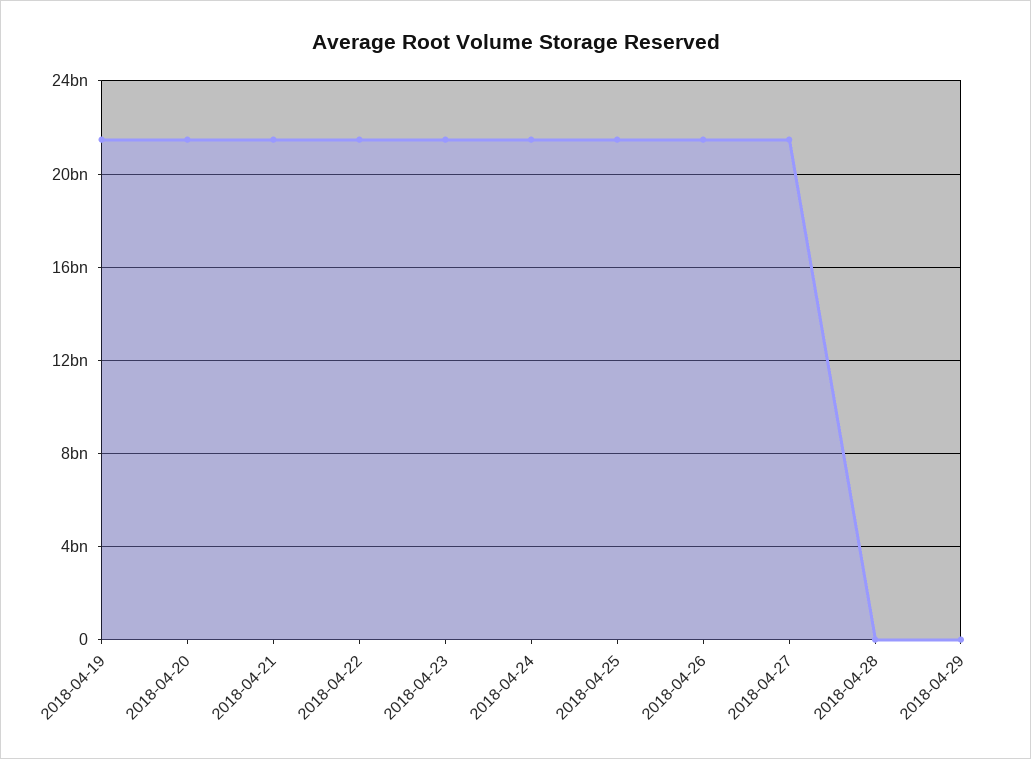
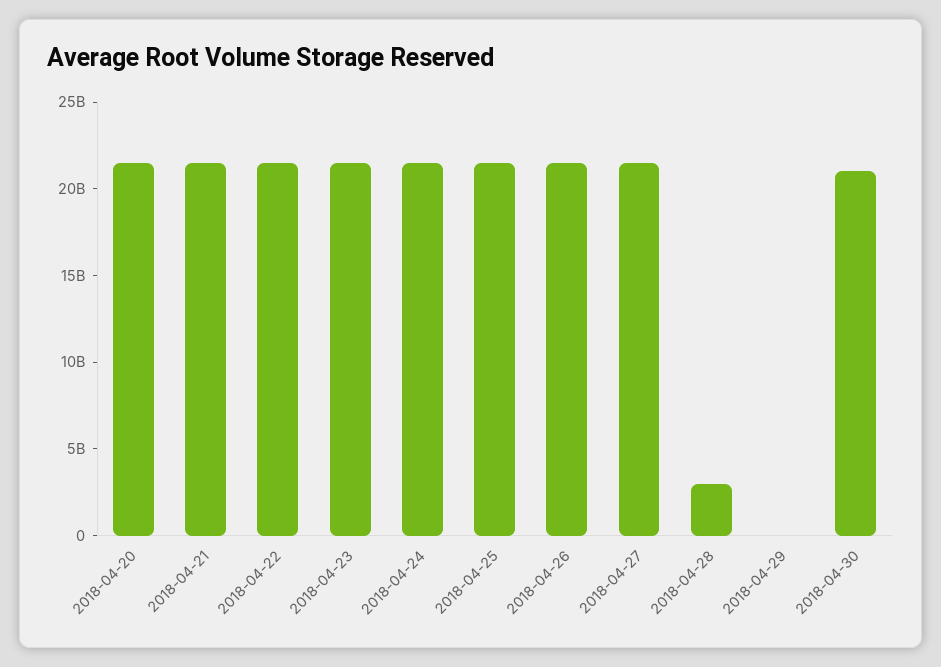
2018-04-19: 21500000000 -> none
2018-04-28: 0 -> 3000000000
2018-04-30: none -> 21000000000

